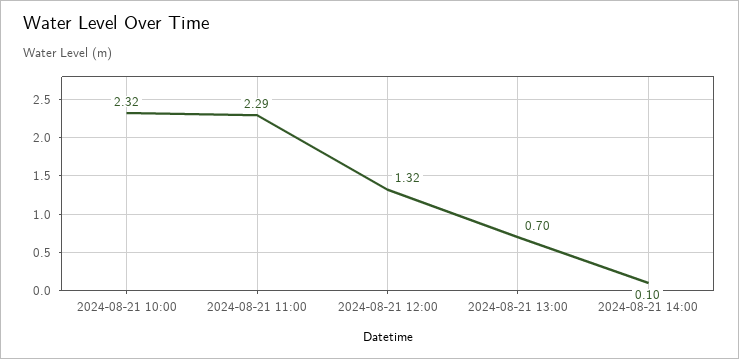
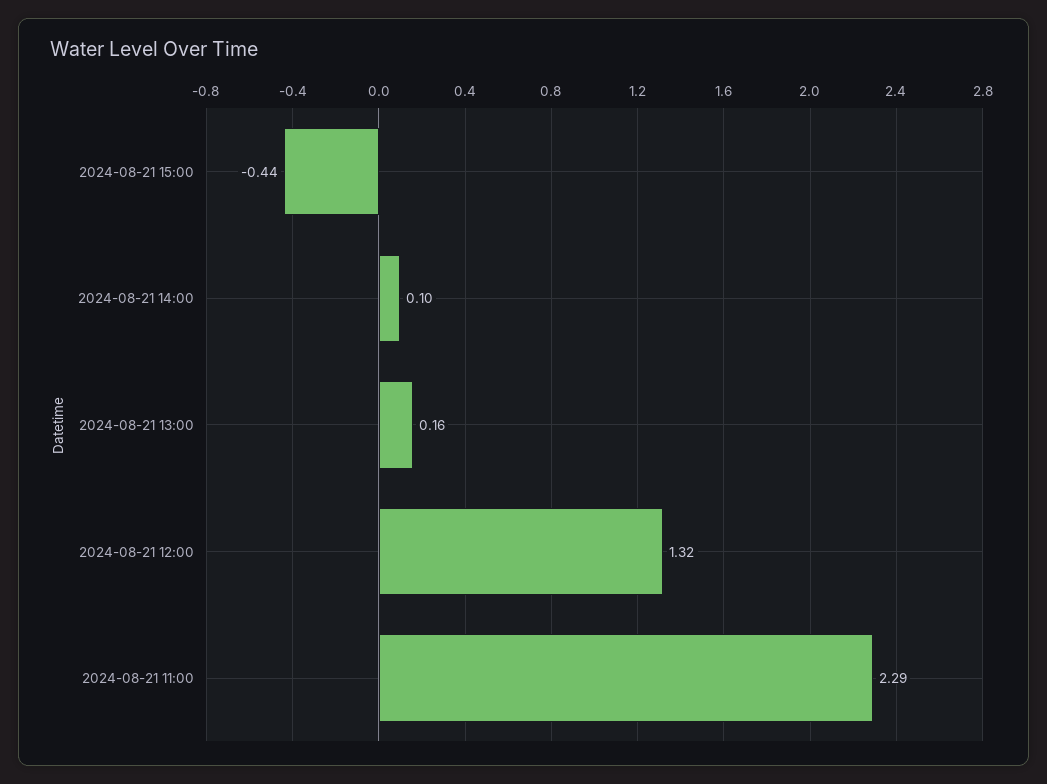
2024-08-21 10:00: 2.32 -> none
2024-08-21 13:00: 0.7 -> 0.16
2024-08-21 15:00: none -> -0.44

